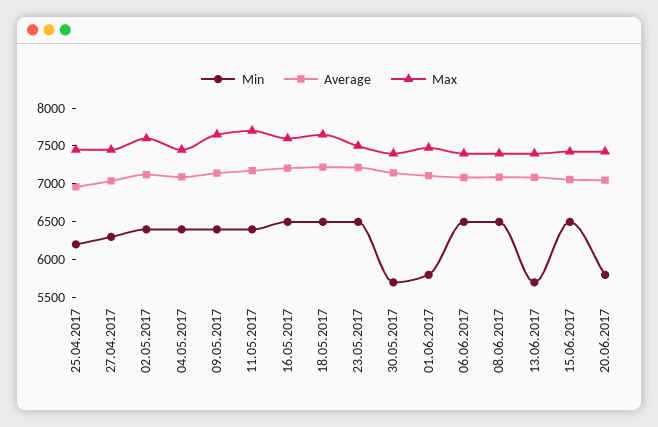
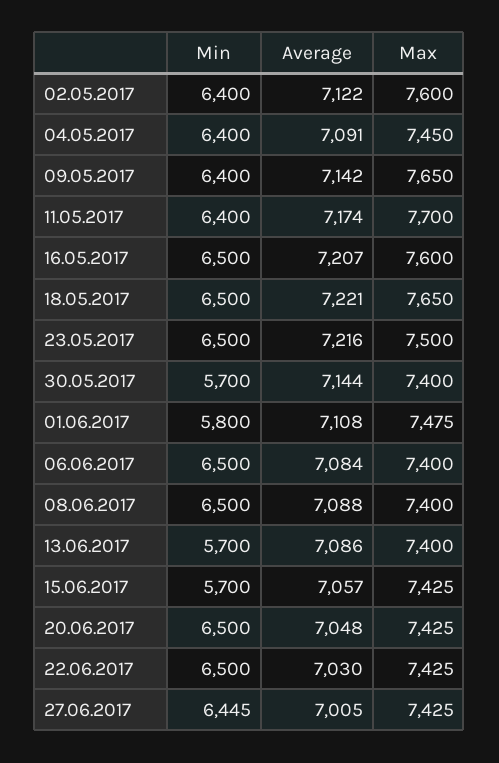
Min, 25.04.2017: 6250 -> none
Average, 25.04.2017: 7000 -> none
Max, 25.04.2017: 7500 -> none
Min, 27.04.2017: 6250 -> none
Average, 27.04.2017: 7000 -> none
Max, 27.04.2017: 7500 -> none
Min, 15.06.2017: 6500 -> 5700
Min, 20.06.2017: 5750 -> 6500
Min, 22.06.2017: none -> 6500
Average, 22.06.2017: none -> 7030
Max, 22.06.2017: none -> 7425
Min, 27.06.2017: none -> 6445
Average, 27.06.2017: none -> 7005
Max, 27.06.2017: none -> 7425

